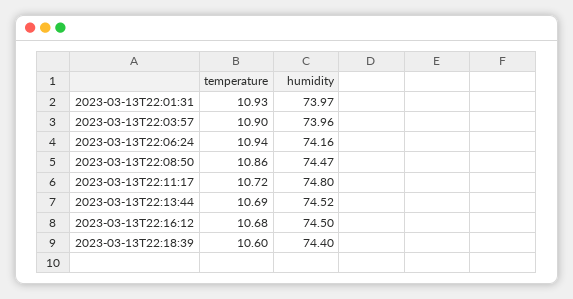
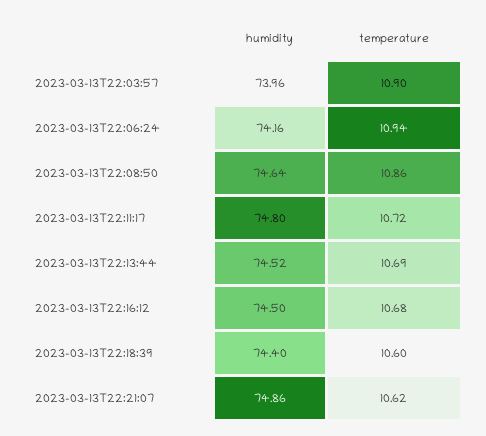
temperature, 2023-03-13T22:01:31: 10.93 -> none
humidity, 2023-03-13T22:01:31: 73.97 -> none
humidity, 2023-03-13T22:08:50: 74.47 -> 74.64
humidity, 2023-03-13T22:21:07: none -> 74.86
temperature, 2023-03-13T22:21:07: none -> 10.62

